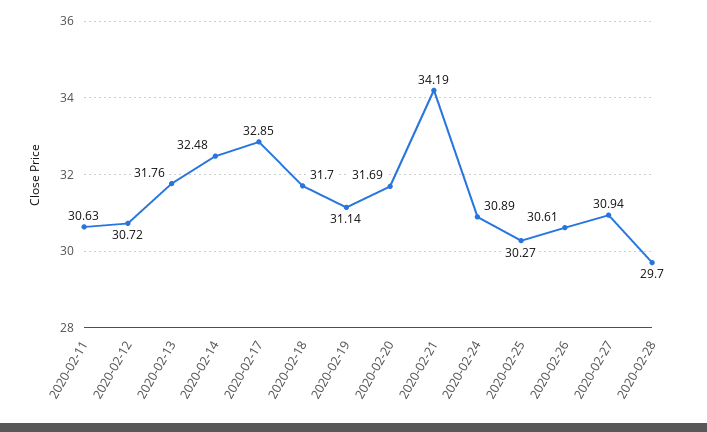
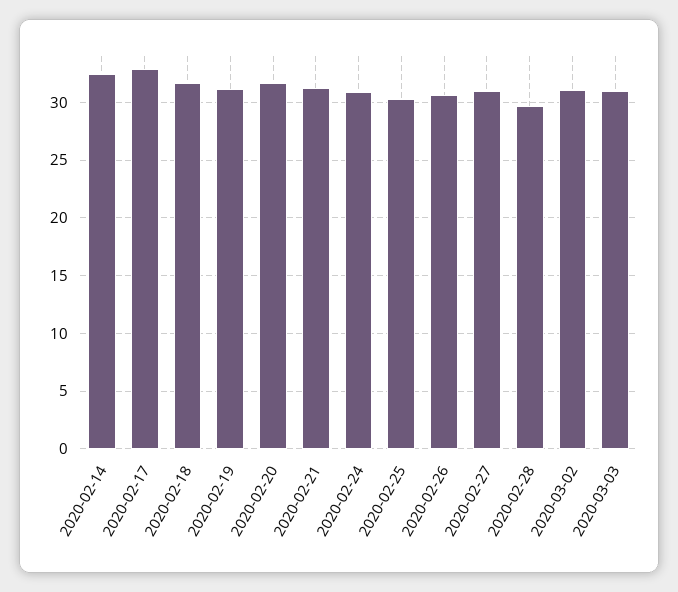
2020-02-11: 30.63 -> none
2020-02-12: 30.72 -> none
2020-02-13: 31.76 -> none
2020-02-21: 34.19 -> 31
2020-03-02: none -> 31
2020-03-03: none -> 31

